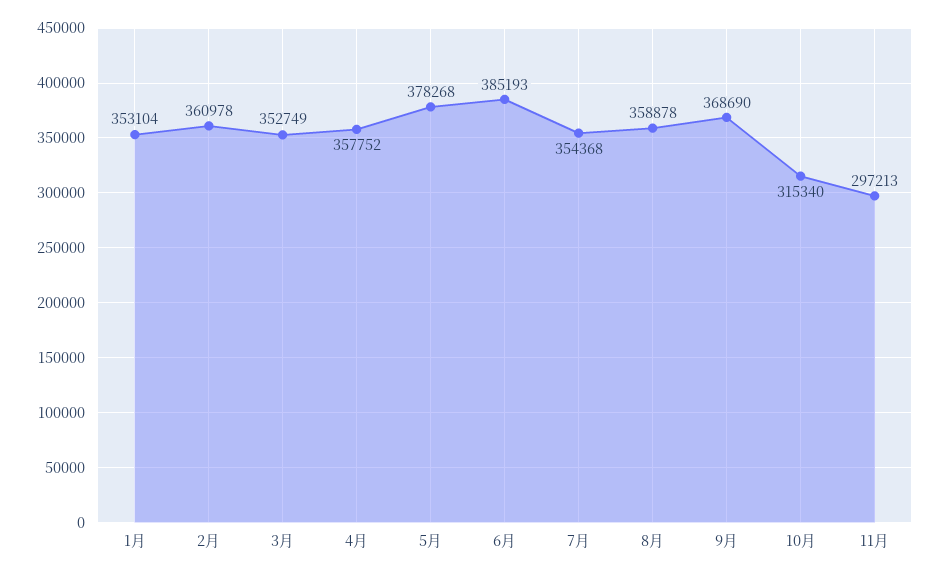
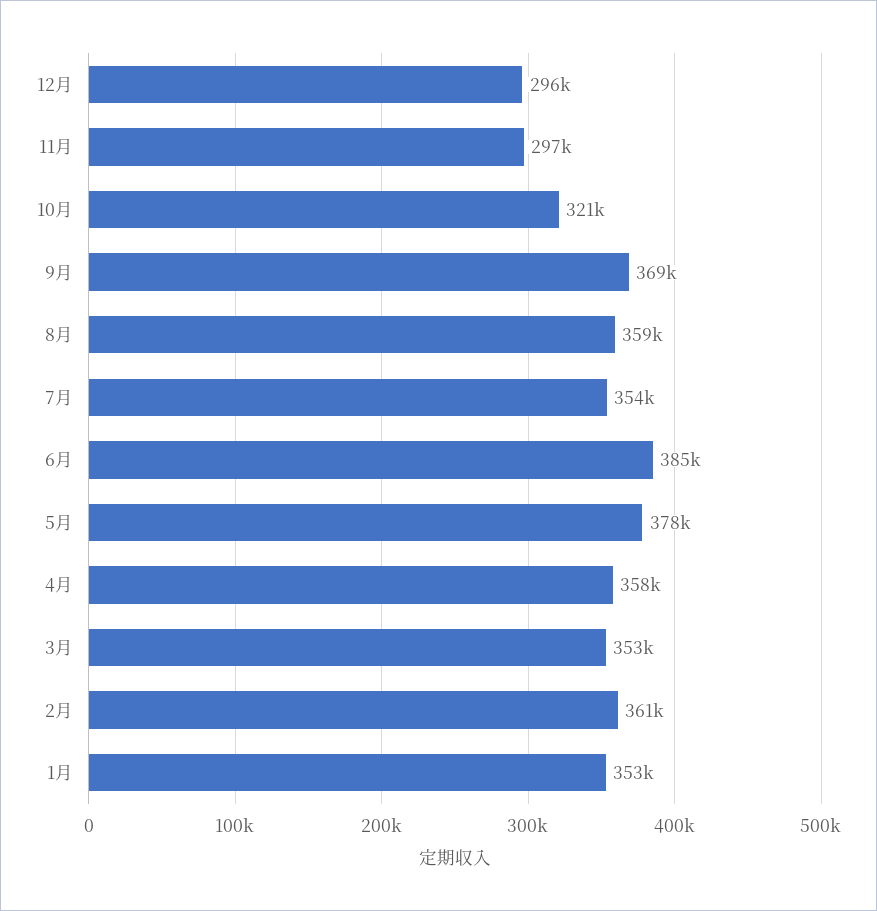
10月: 315340 -> 321000
12月: none -> 296000

